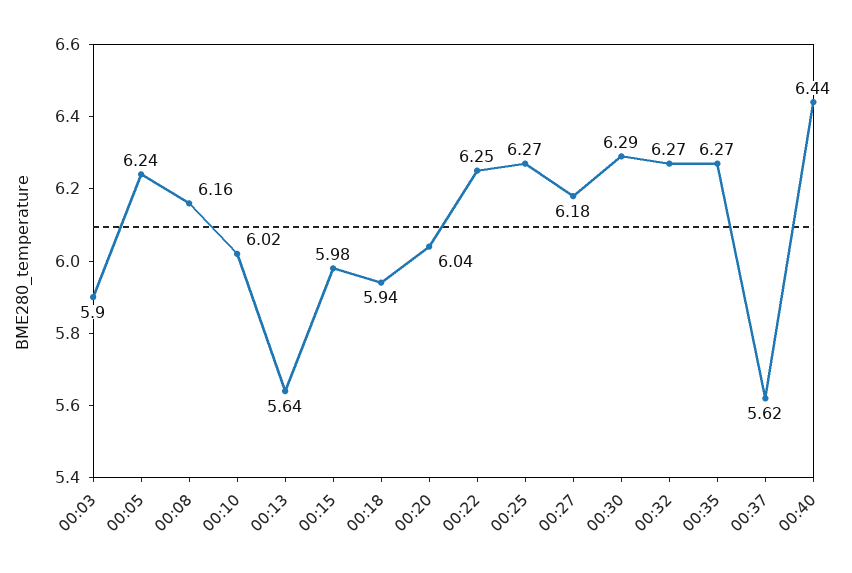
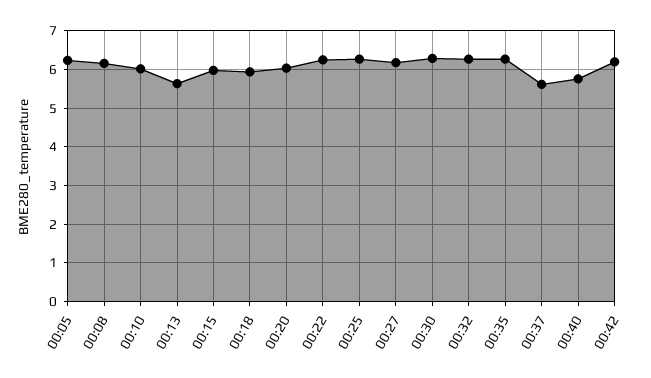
00:03: 5.9 -> none
00:40: 6.44 -> 5.8
00:42: none -> 6.2

